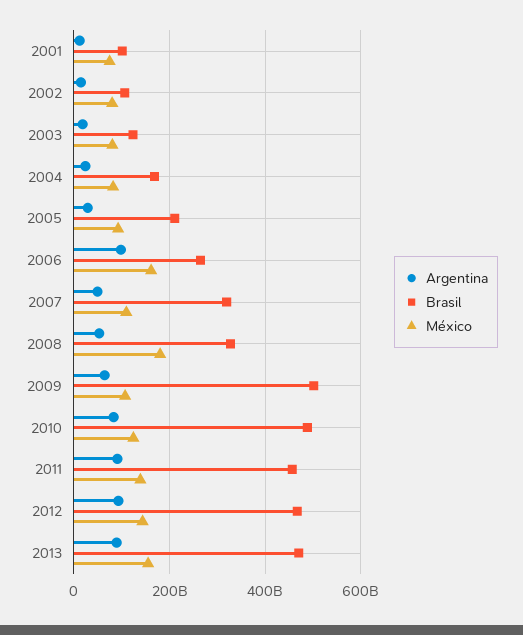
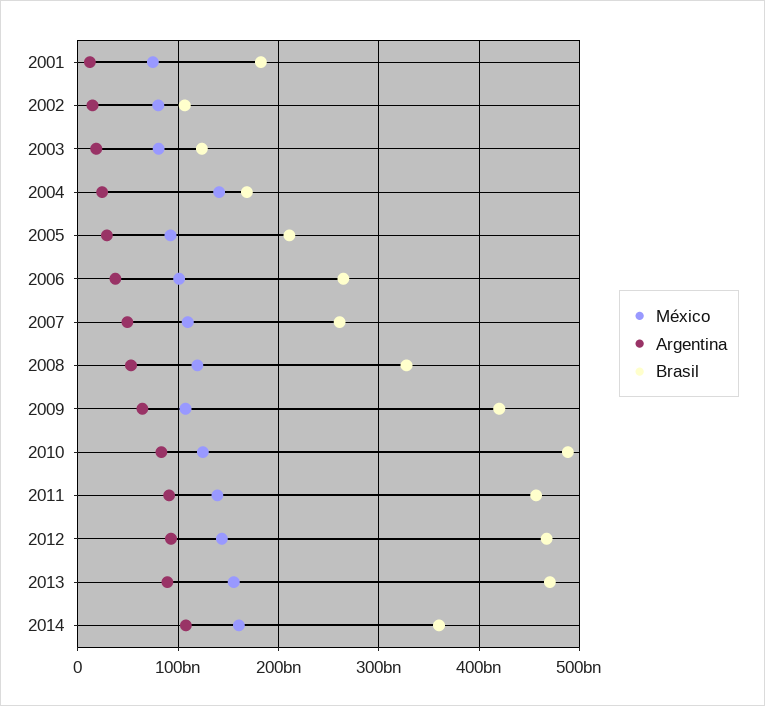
Brasil, 2001: 100000000000 -> 180000000000
México, 2004: 80000000000 -> 140000000000
Argentina, 2006: 100000000000 -> 40000000000
México, 2006: 160000000000 -> 100000000000
Brasil, 2007: 320000000000 -> 260000000000
México, 2008: 180000000000 -> 120000000000
Brasil, 2009: 500000000000 -> 420000000000
México, 2014: none -> 160000000000
Argentina, 2014: none -> 110000000000
Brasil, 2014: none -> 360000000000

